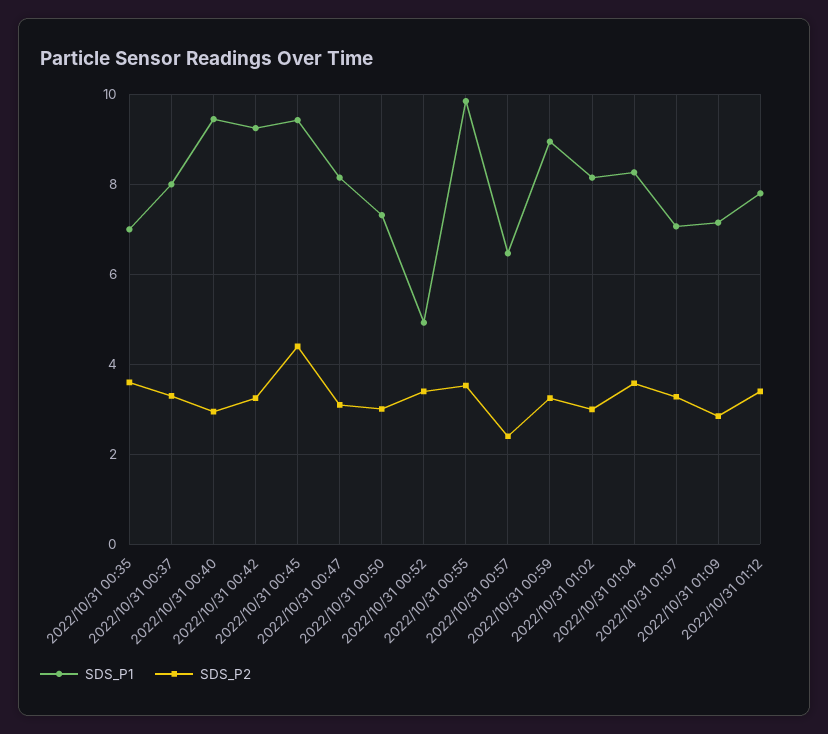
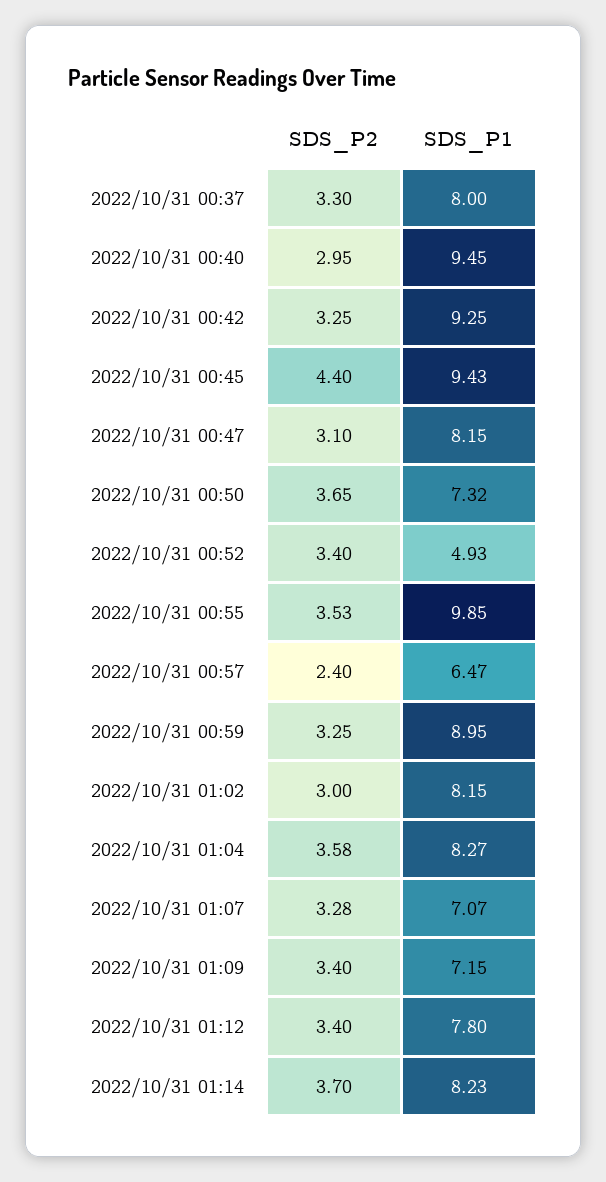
SDS_P1, 2022/10/31 00:35: 7 -> none
SDS_P2, 2022/10/31 00:35: 3.6 -> none
SDS_P2, 2022/10/31 00:50: 3 -> 3.65
SDS_P2, 2022/10/31 01:09: 2.8 -> 3.4
SDS_P2, 2022/10/31 01:14: none -> 3.7
SDS_P1, 2022/10/31 01:14: none -> 8.23

